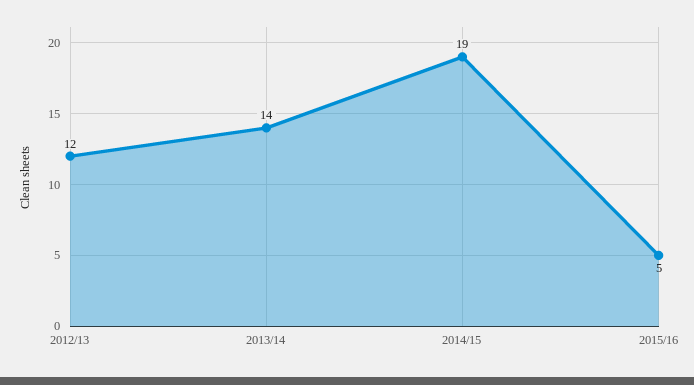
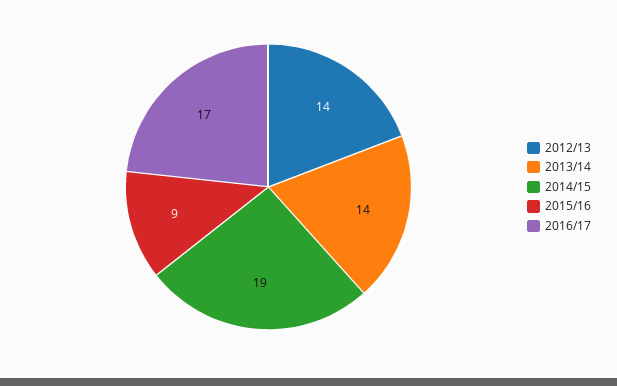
2012/13: 12 -> 14
2015/16: 5 -> 9
2016/17: none -> 17

